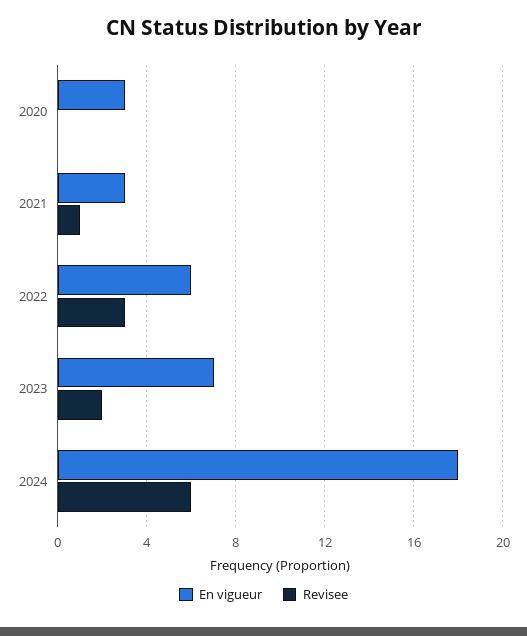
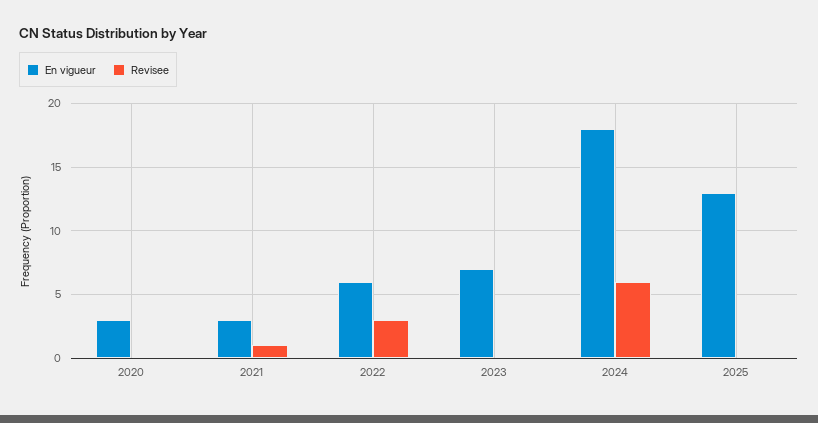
Revisee, 2023: 2 -> 0
En vigueur, 2025: none -> 13
Revisee, 2025: none -> 0

